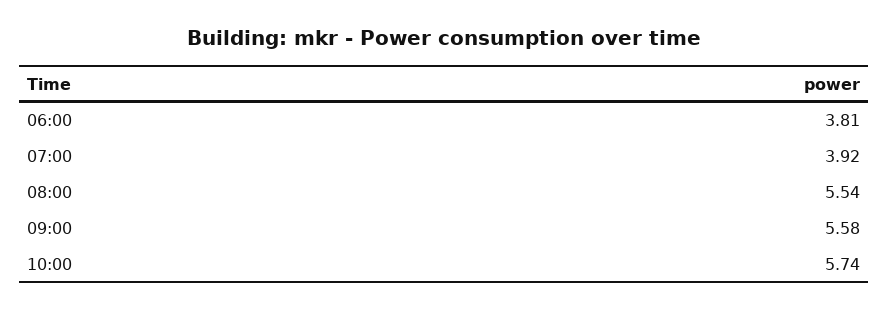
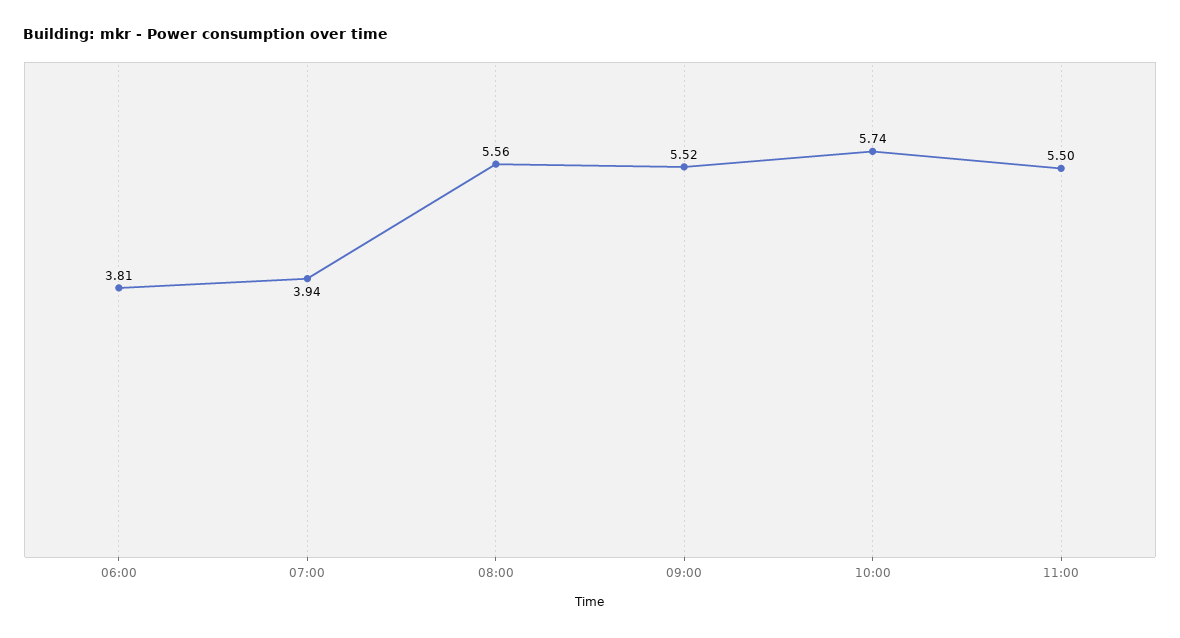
07:00: 3.92 -> 3.94
08:00: 5.54 -> 5.56
09:00: 5.58 -> 5.52
11:00: none -> 5.5

